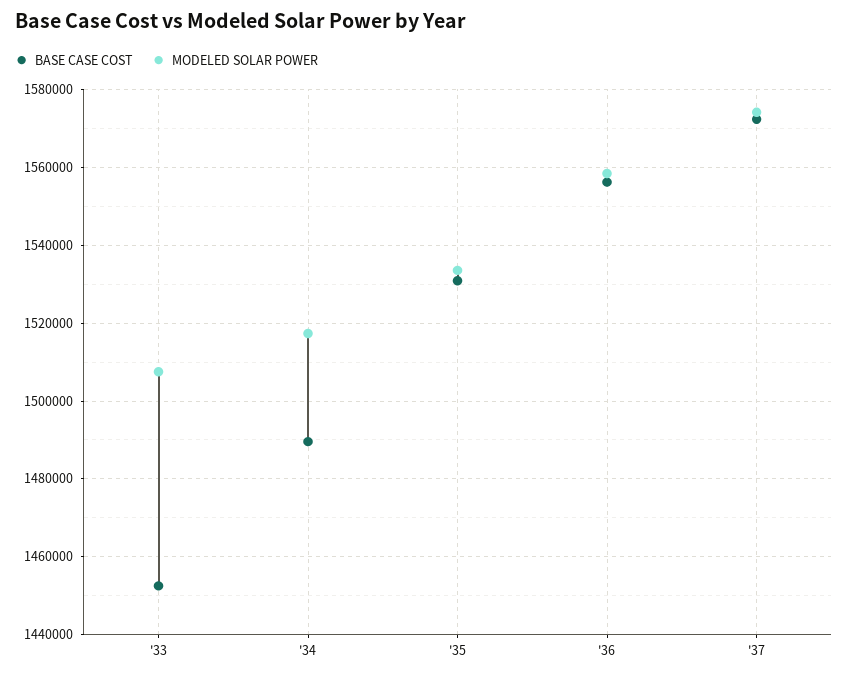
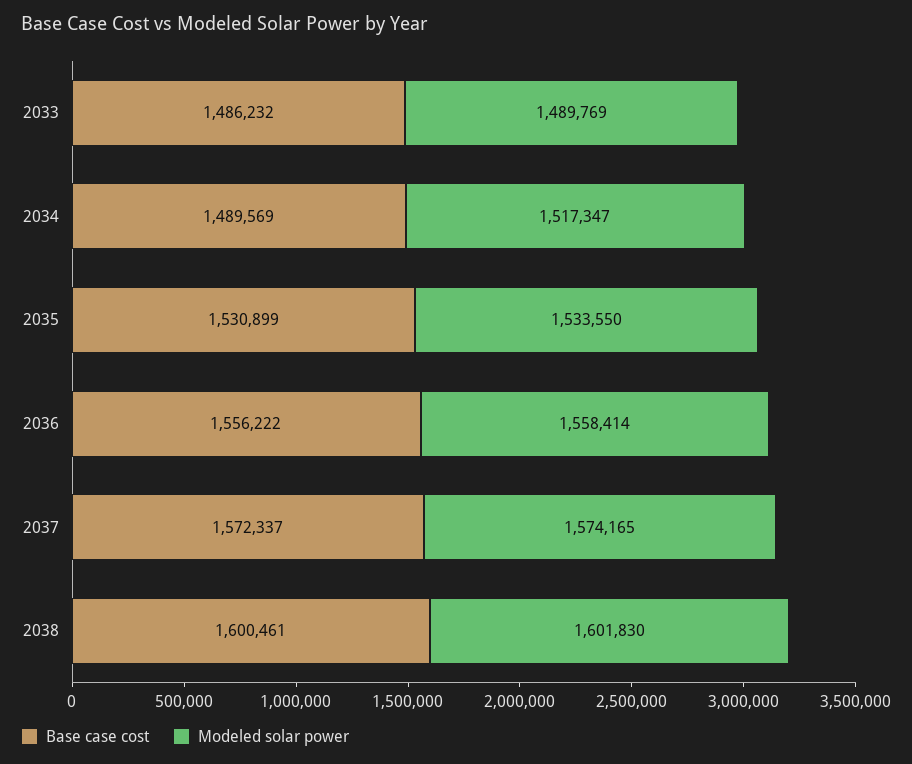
BASE CASE COST, '33: 1452000 -> 1486232
MODELED SOLAR POWER, '33: 1508000 -> 1489769
BASE CASE COST, 2038: none -> 1600461
MODELED SOLAR POWER, 2038: none -> 1601830

